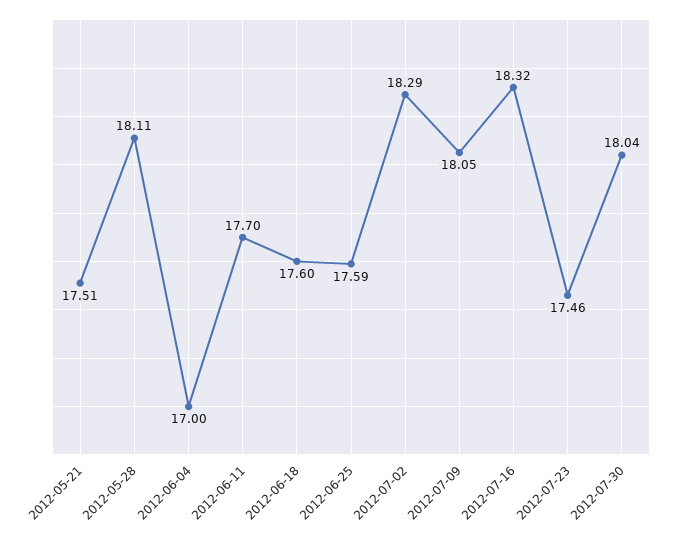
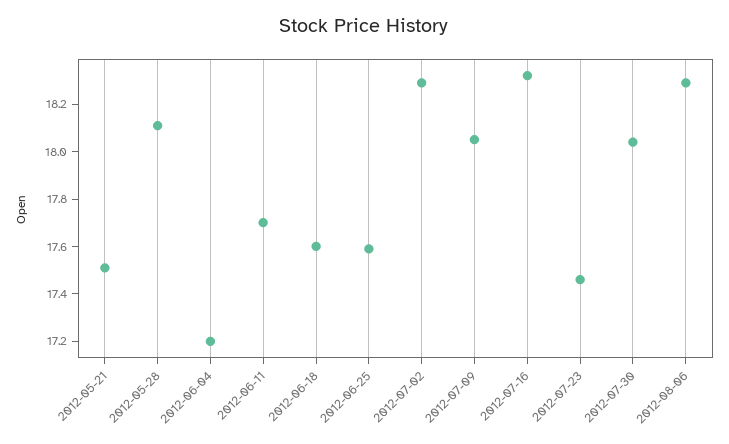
2012-06-04: 17 -> 17.2
2012-08-06: none -> 18.3

